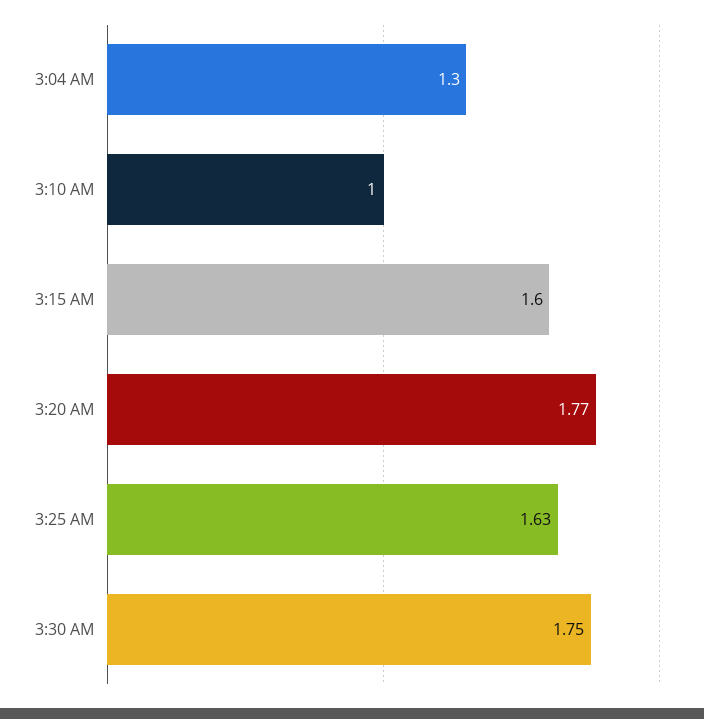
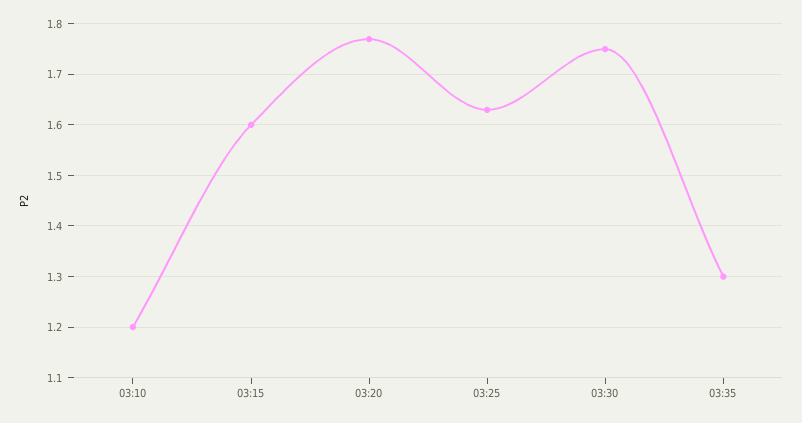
3:04 AM: 1.3 -> none
3:10 AM: 1 -> 1.2
03:35: none -> 1.3

